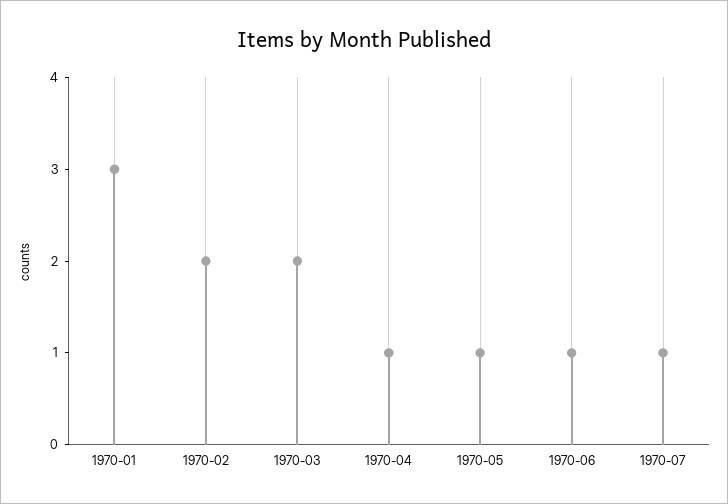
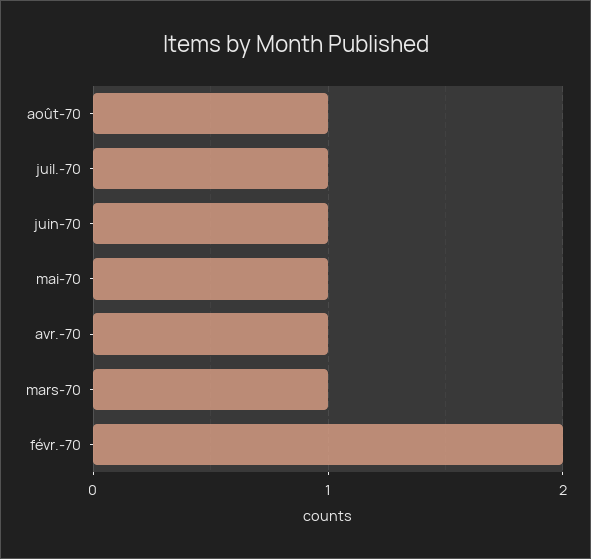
1970-01: 3 -> none
1970-03: 2 -> 1
août-70: none -> 1

